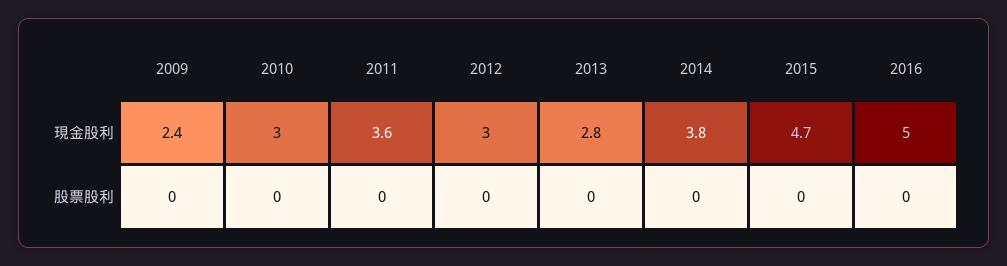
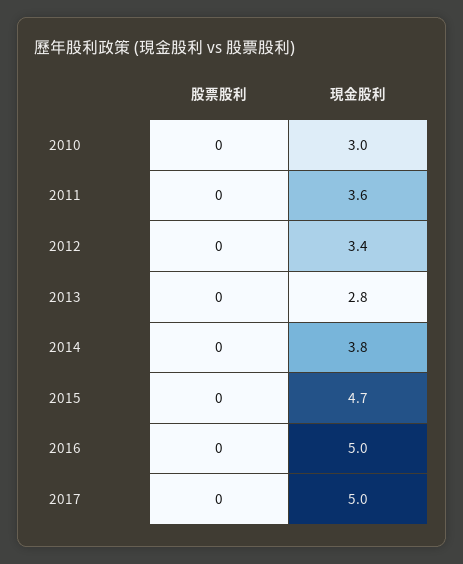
2009, 現金股利: 2.4 -> none
2012, 現金股利: 3 -> 3.4
2009, 股票股利: 0 -> none
2017, 股票股利: none -> 0
2017, 現金股利: none -> 5

